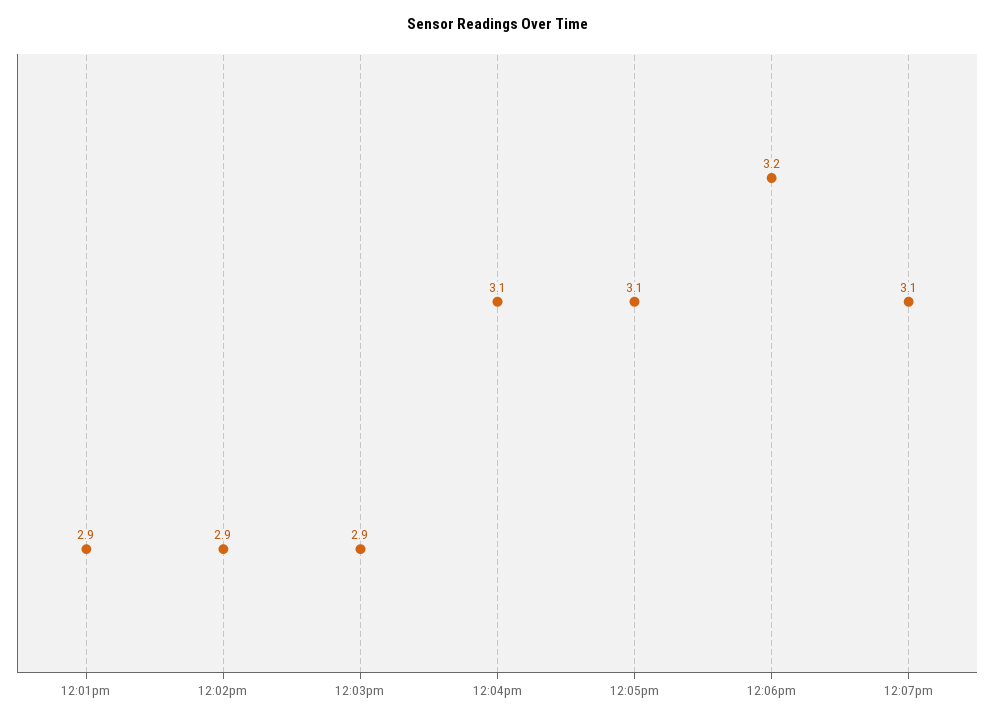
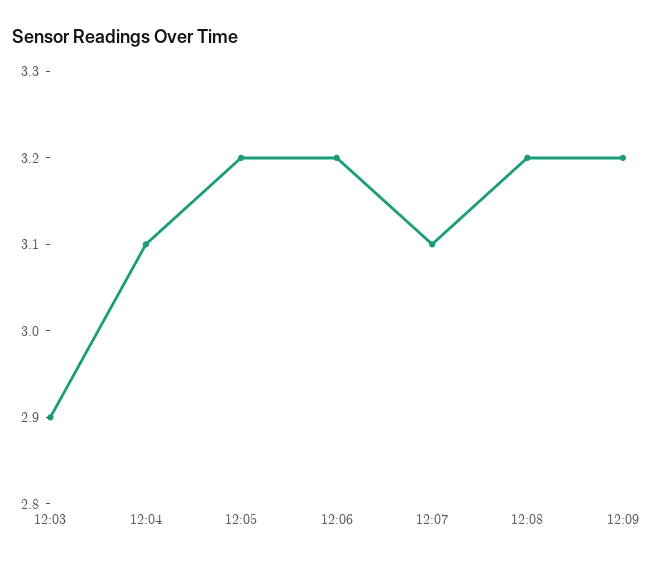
12:01pm: 2.9 -> none
12:02pm: 2.9 -> none
12:05pm: 3.1 -> 3.2
12:08: none -> 3.2
12:09: none -> 3.2

